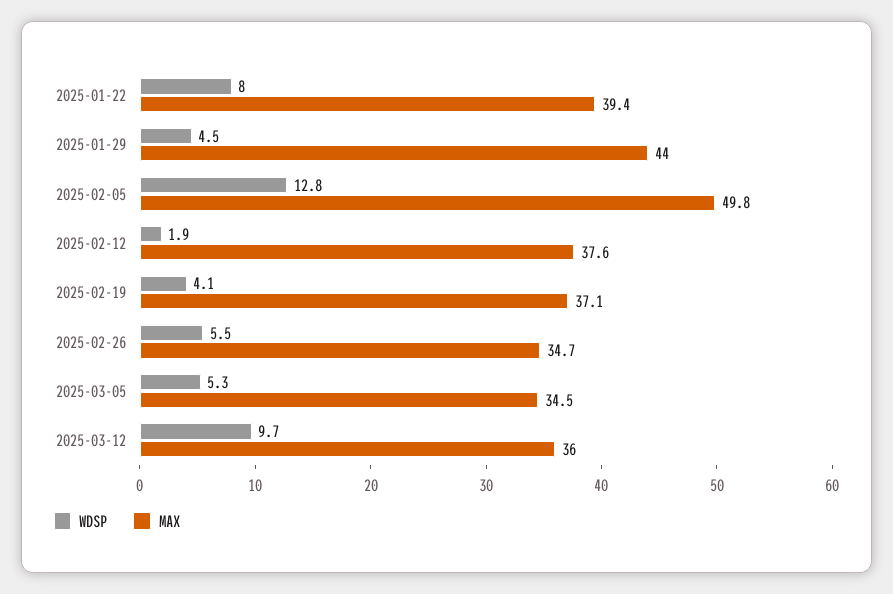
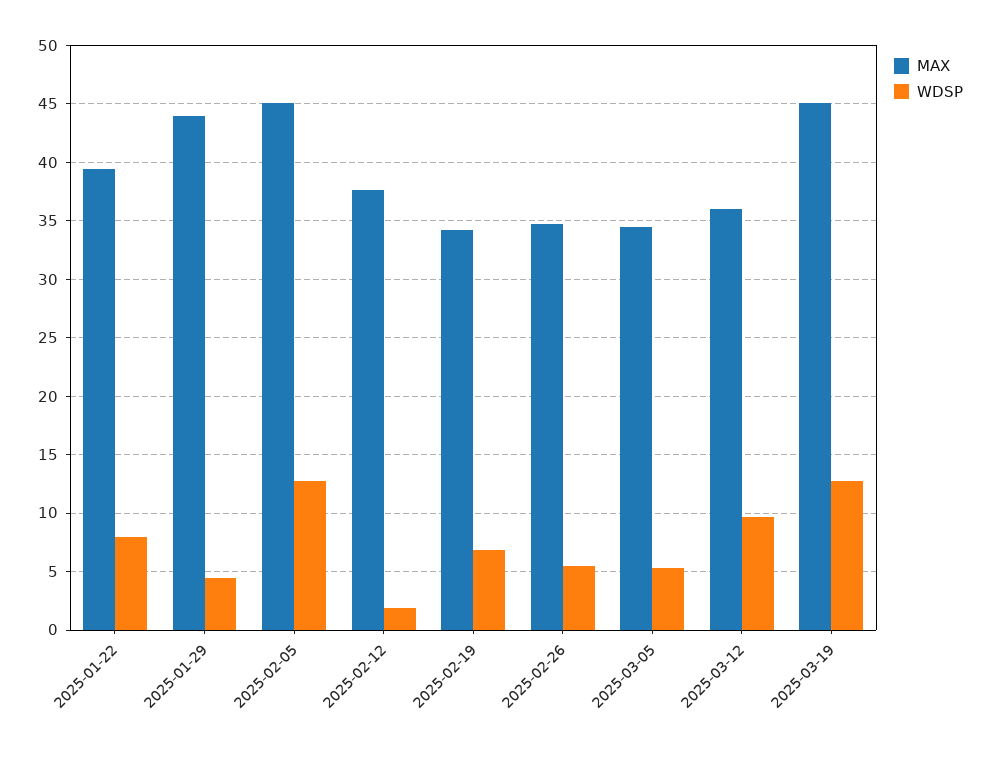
MAX, 2025-02-05: 49.8 -> 45
WDSP, 2025-02-19: 4.1 -> 7
MAX, 2025-02-19: 37.1 -> 34
MAX, 2025-03-19: none -> 45
WDSP, 2025-03-19: none -> 13

